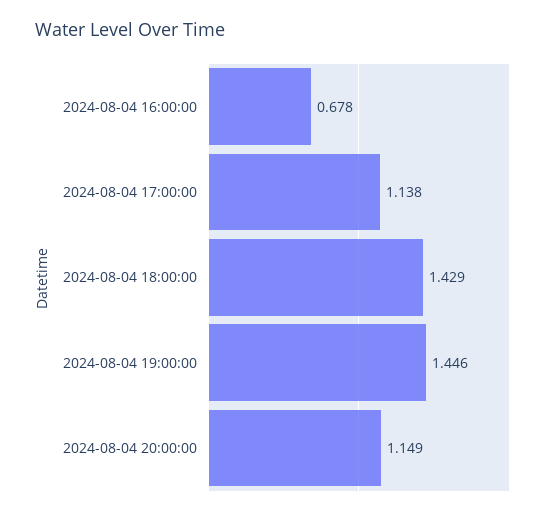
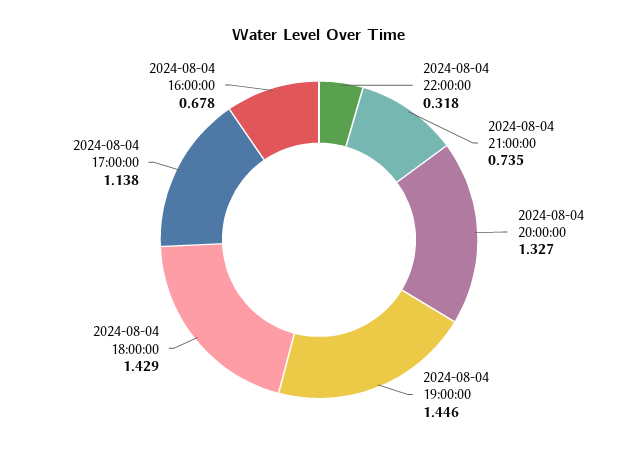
2024-08-04 20:00:00: 1.149 -> 1.327
2024-08-04 22:00:00: none -> 0.318
2024-08-04 21:00:00: none -> 0.735

